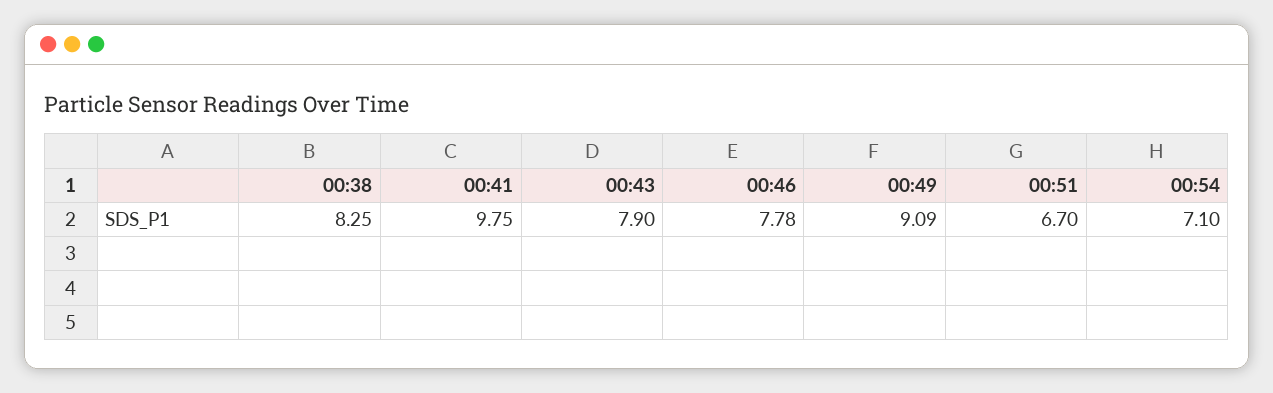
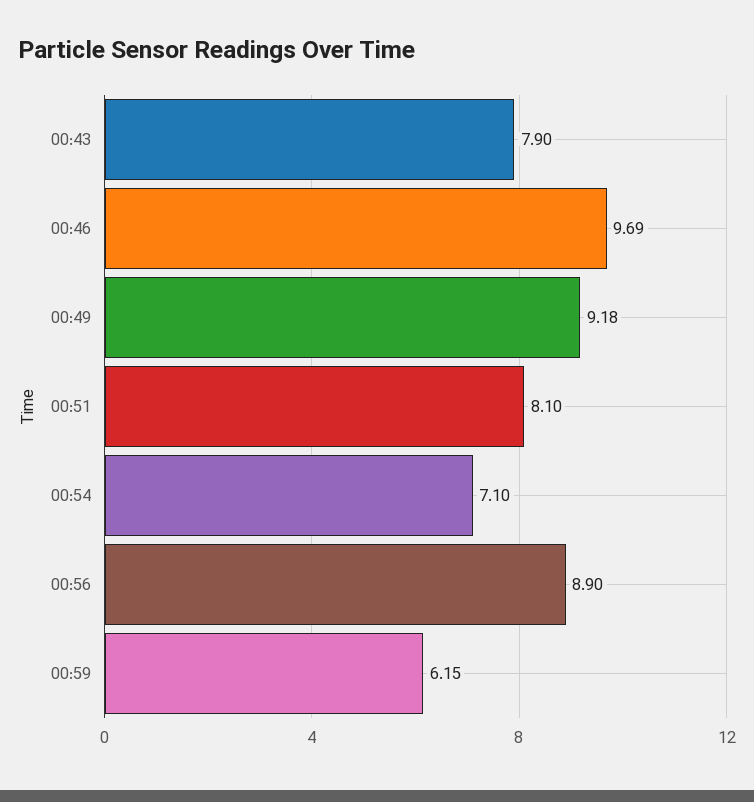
00:38: 8.25 -> none
00:41: 9.75 -> none
00:46: 7.78 -> 9.69
00:49: 9.09 -> 9.18
00:51: 6.7 -> 8.1
00:56: none -> 8.9
00:59: none -> 6.15

